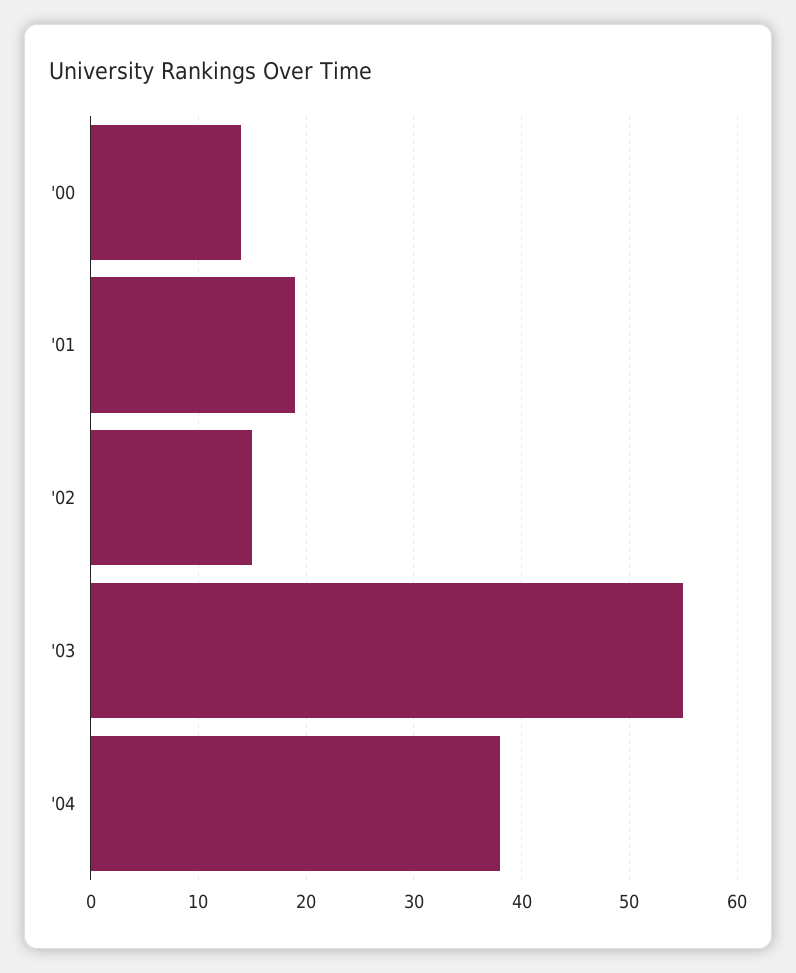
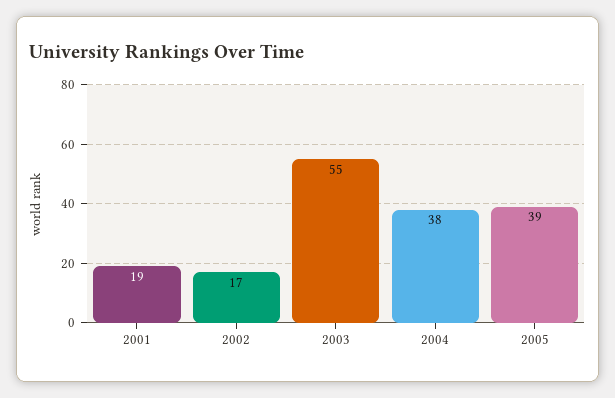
'00: 14 -> none
'02: 15 -> 17
2005: none -> 39

